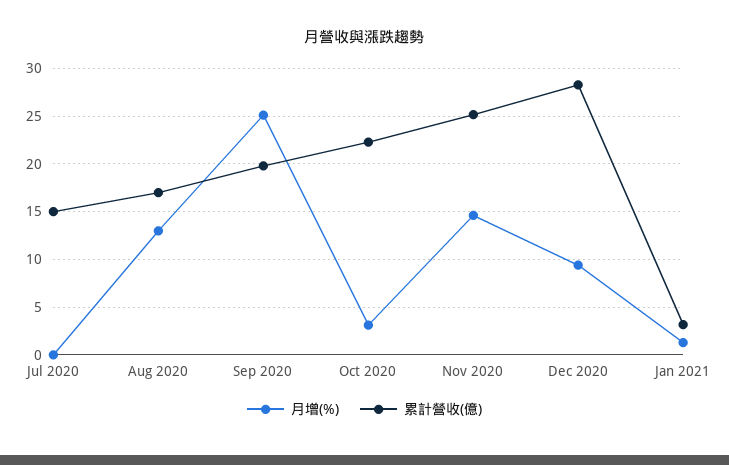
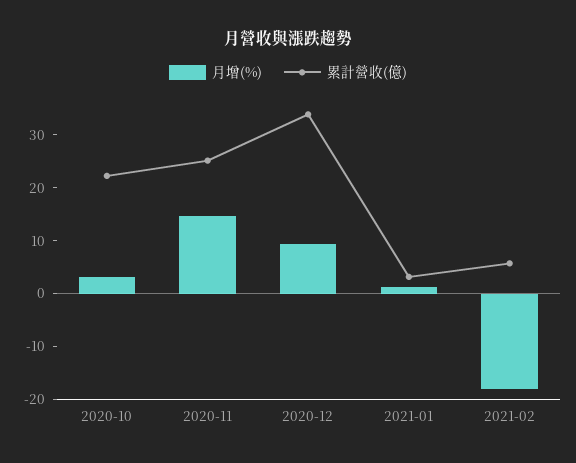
月增(%), Jul 2020: 0 -> none
累計營收(億), Jul 2020: 15 -> none
月增(%), Aug 2020: 13 -> none
累計營收(億), Aug 2020: 17 -> none
月增(%), Sep 2020: 25 -> none
累計營收(億), Sep 2020: 20 -> none
累計營收(億), Dec 2020: 28 -> 34
月增(%), 2021-02: none -> -18
累計營收(億), 2021-02: none -> 6

